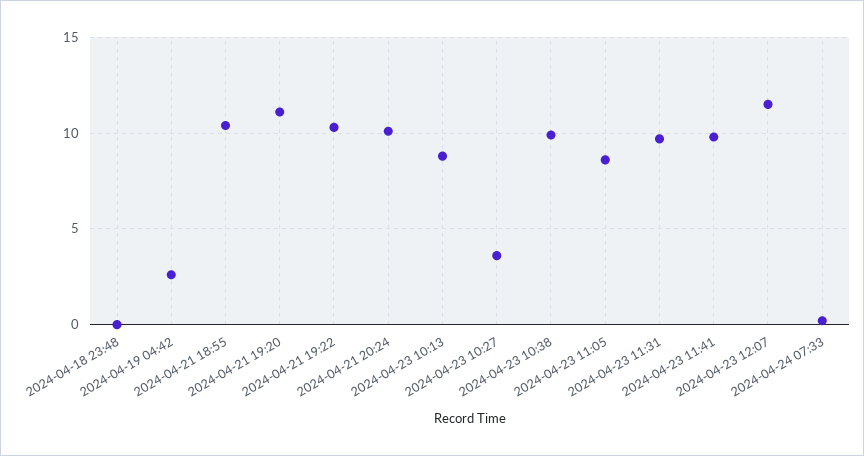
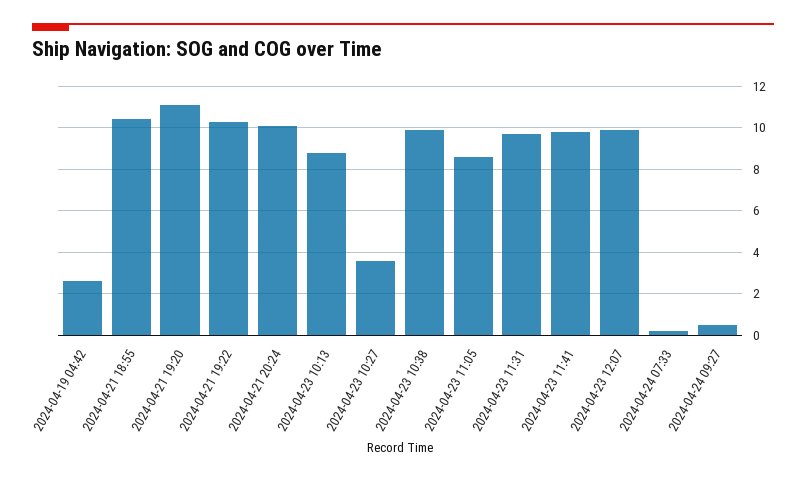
2024-04-18 23:48: 0 -> none
2024-04-23 12:07: 11.5 -> 10
2024-04-24 09:27: none -> 0.5

